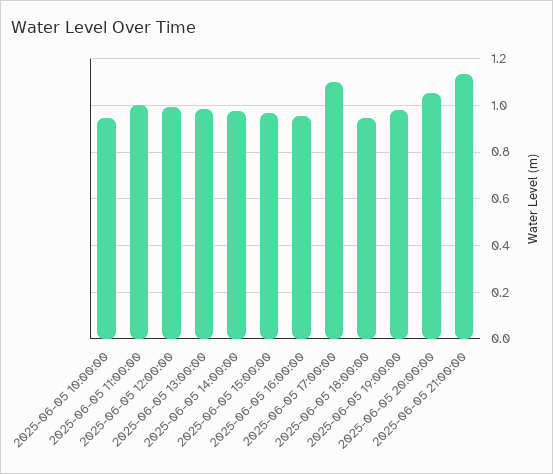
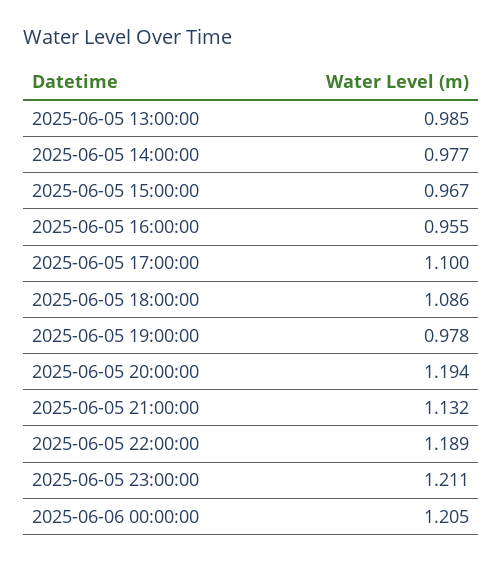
2025-06-05 10:00:00: 0.95 -> none
2025-06-05 11:00:00: 1 -> none
2025-06-05 12:00:00: 1 -> none
2025-06-05 18:00:00: 0.95 -> 1.086
2025-06-05 20:00:00: 1.05 -> 1.194
2025-06-05 22:00:00: none -> 1.189
2025-06-05 23:00:00: none -> 1.211
2025-06-06 00:00:00: none -> 1.205

